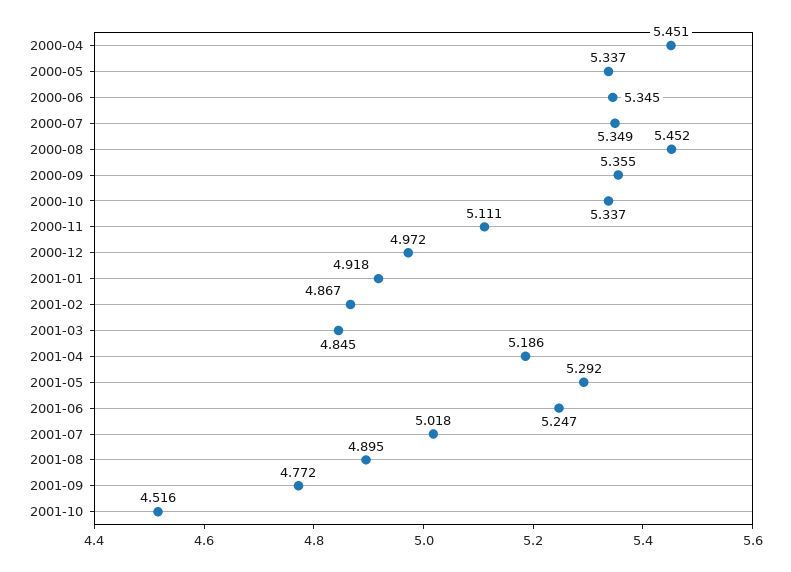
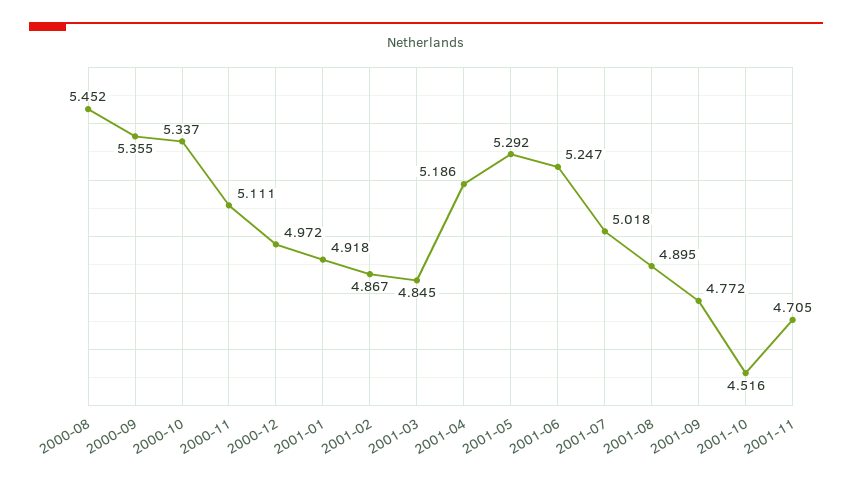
2000-04: 5.451 -> none
2000-05: 5.337 -> none
2000-06: 5.345 -> none
2000-07: 5.349 -> none
2001-11: none -> 4.705

